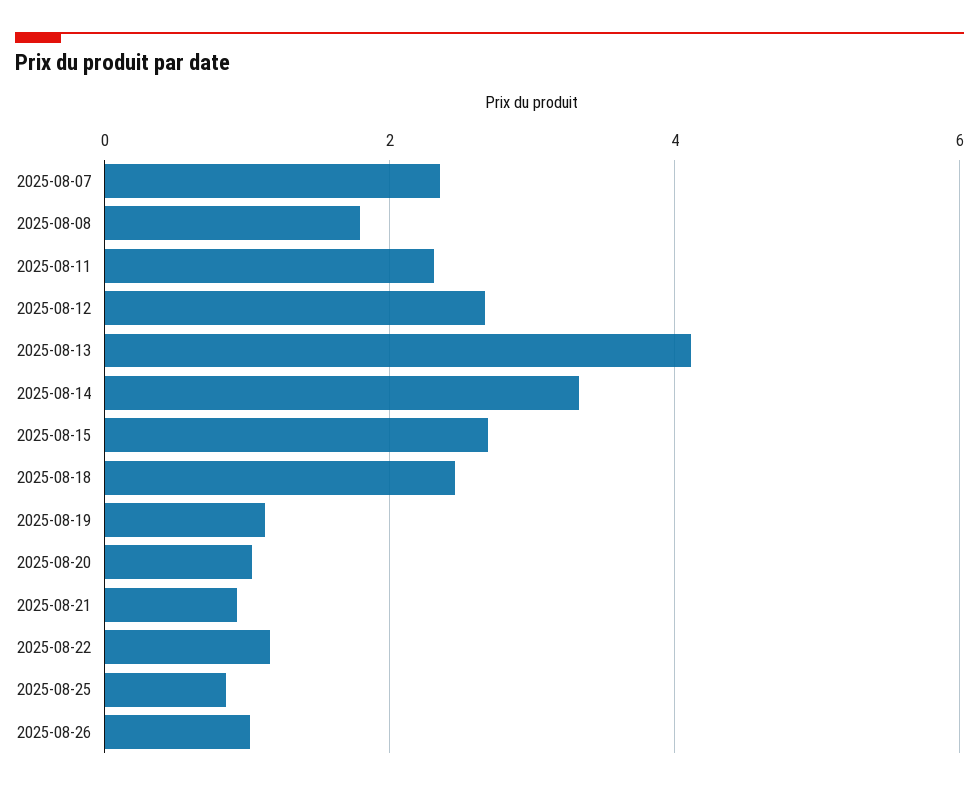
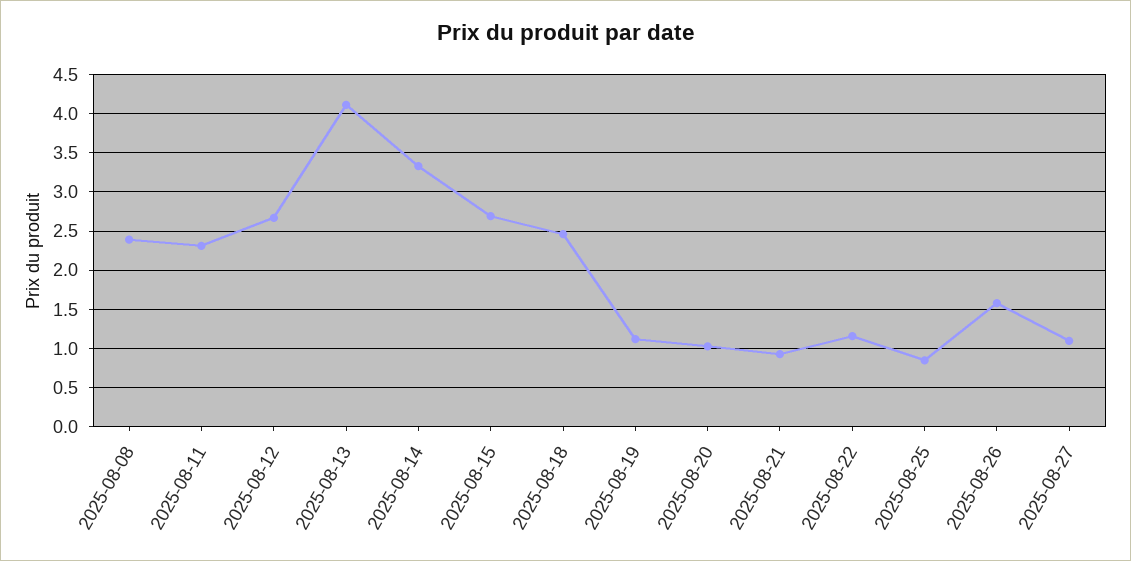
2025-08-07: 2.4 -> none
2025-08-08: 1.8 -> 2.4
2025-08-26: 1 -> 1.6
2025-08-27: none -> 1.1

